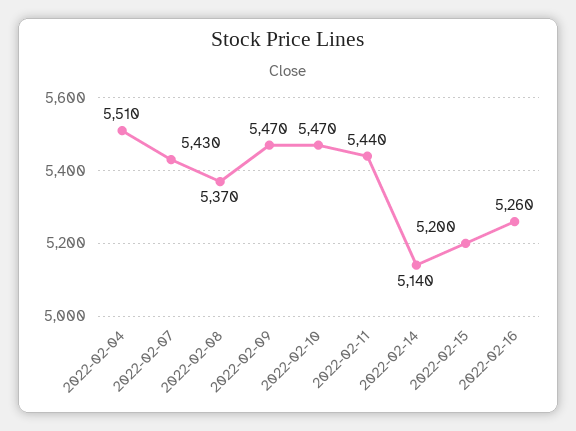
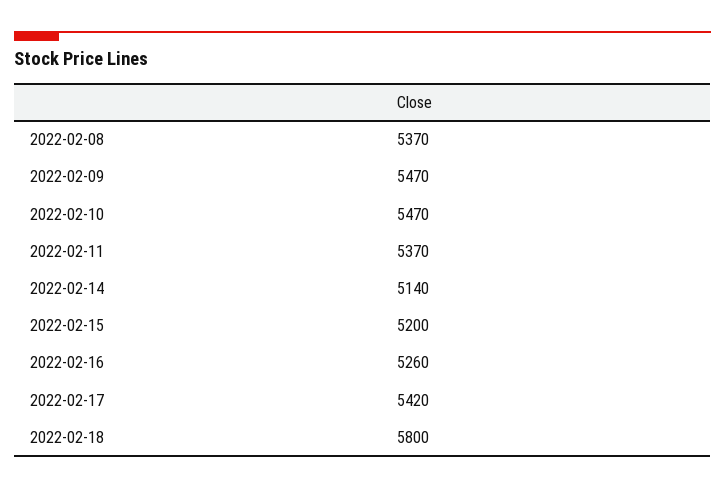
2022-02-04: 5510 -> none
2022-02-07: 5430 -> none
2022-02-11: 5440 -> 5370
2022-02-17: none -> 5420
2022-02-18: none -> 5800

